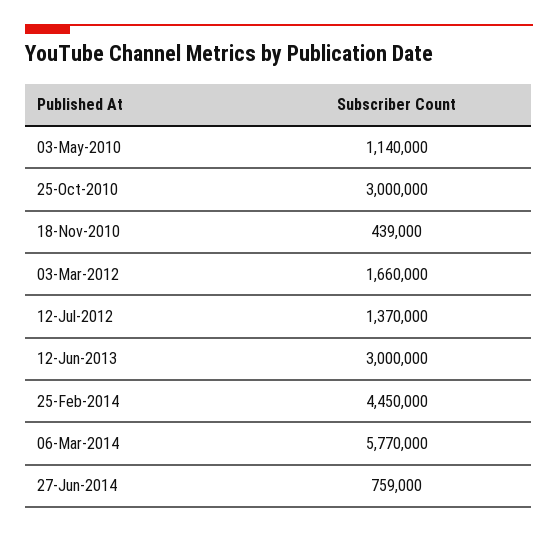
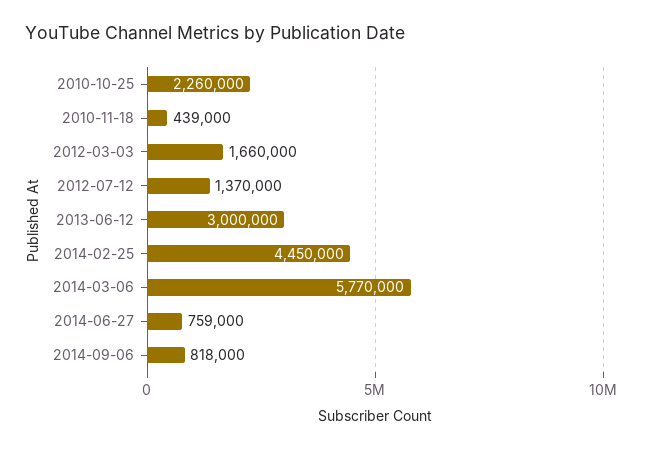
03-May-2010: 1140000 -> none
25-Oct-2010: 3000000 -> 2260000
2014-09-06: none -> 818000

